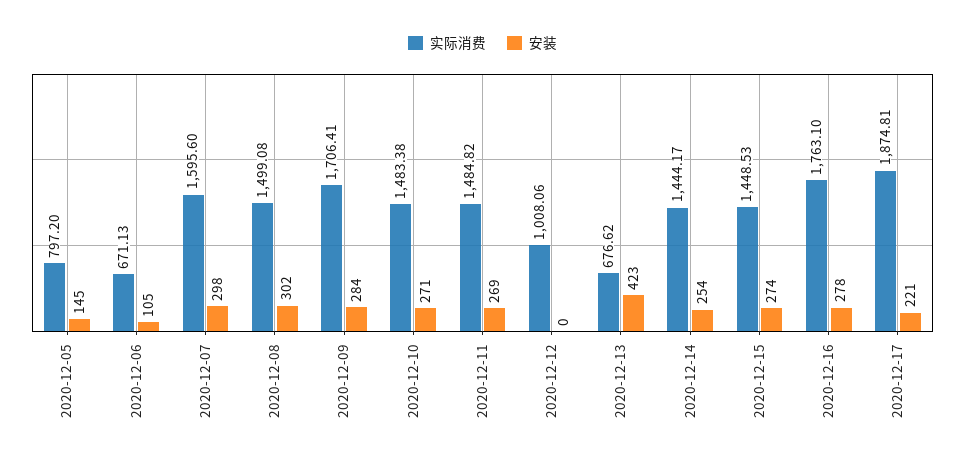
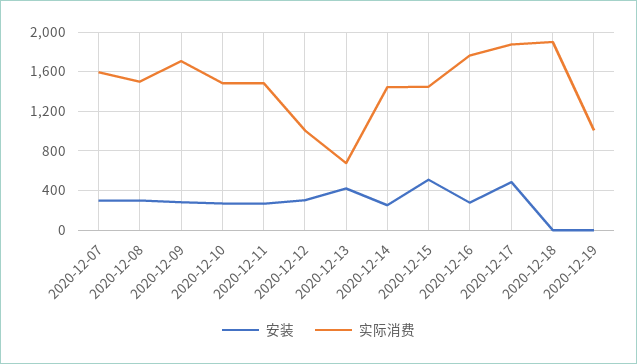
实际消费, 2020-12-05: 797.2 -> none
安装, 2020-12-05: 145 -> none
实际消费, 2020-12-06: 671.13 -> none
安装, 2020-12-06: 105 -> none
安装, 2020-12-12: 0 -> 300
安装, 2020-12-15: 274 -> 500
安装, 2020-12-17: 221 -> 500
安装, 2020-12-18: none -> 0
实际消费, 2020-12-18: none -> 1900
安装, 2020-12-19: none -> 0
实际消费, 2020-12-19: none -> 1000

